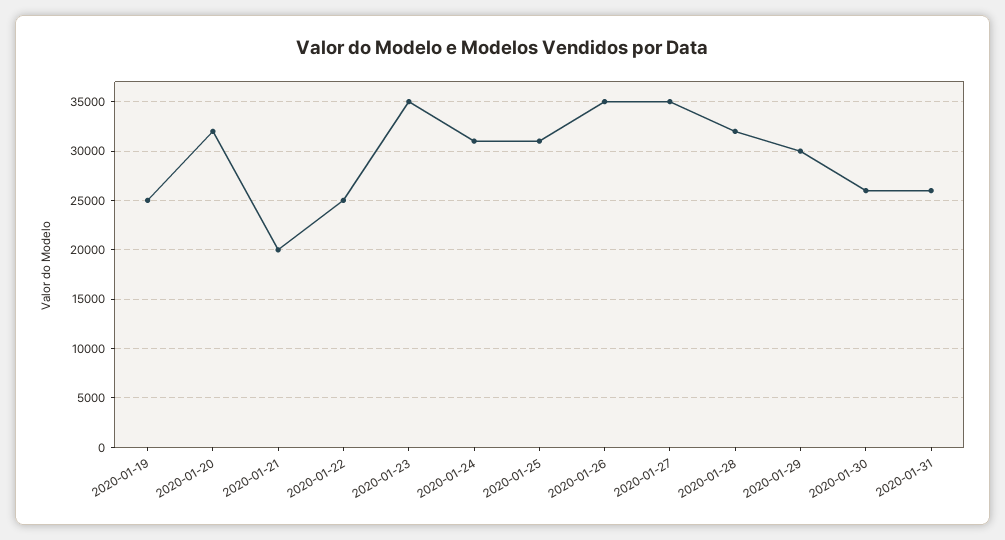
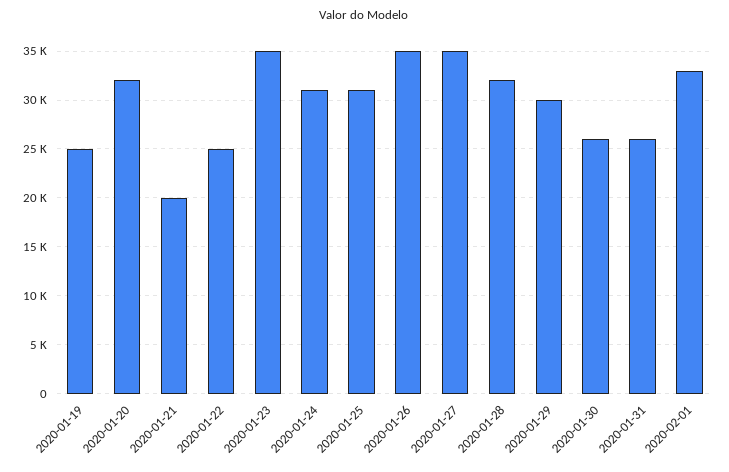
2020-02-01: none -> 33000

